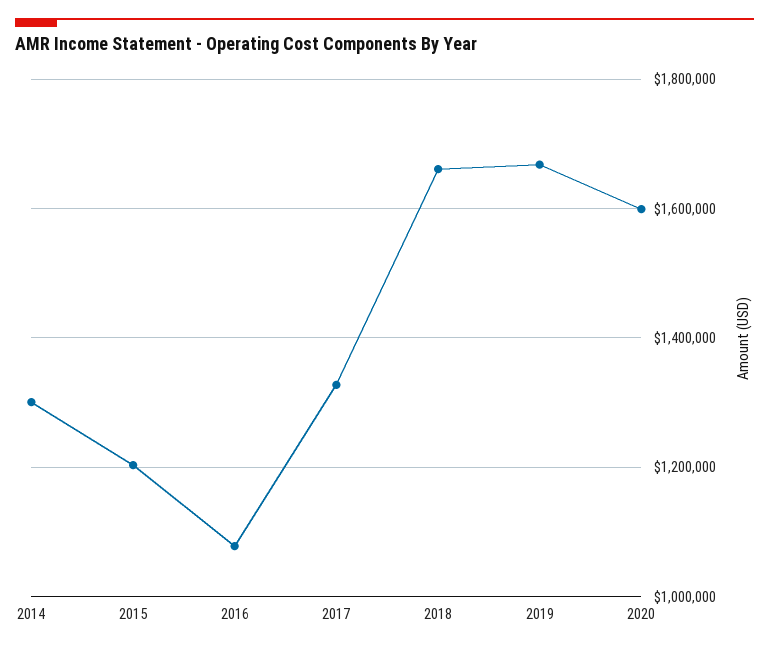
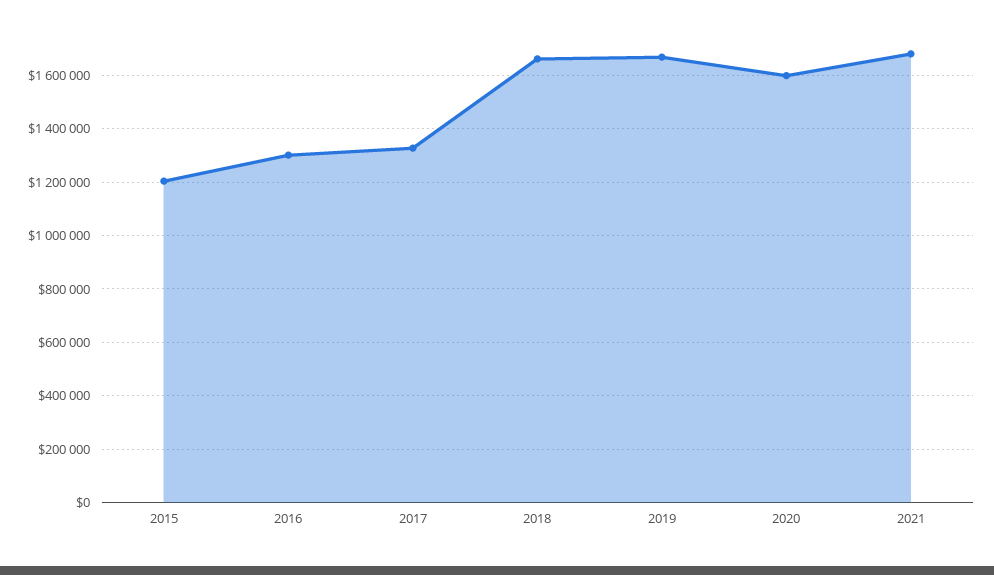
2014: 1300000 -> none
2016: 1080000 -> 1300000
2021: none -> 1675000

